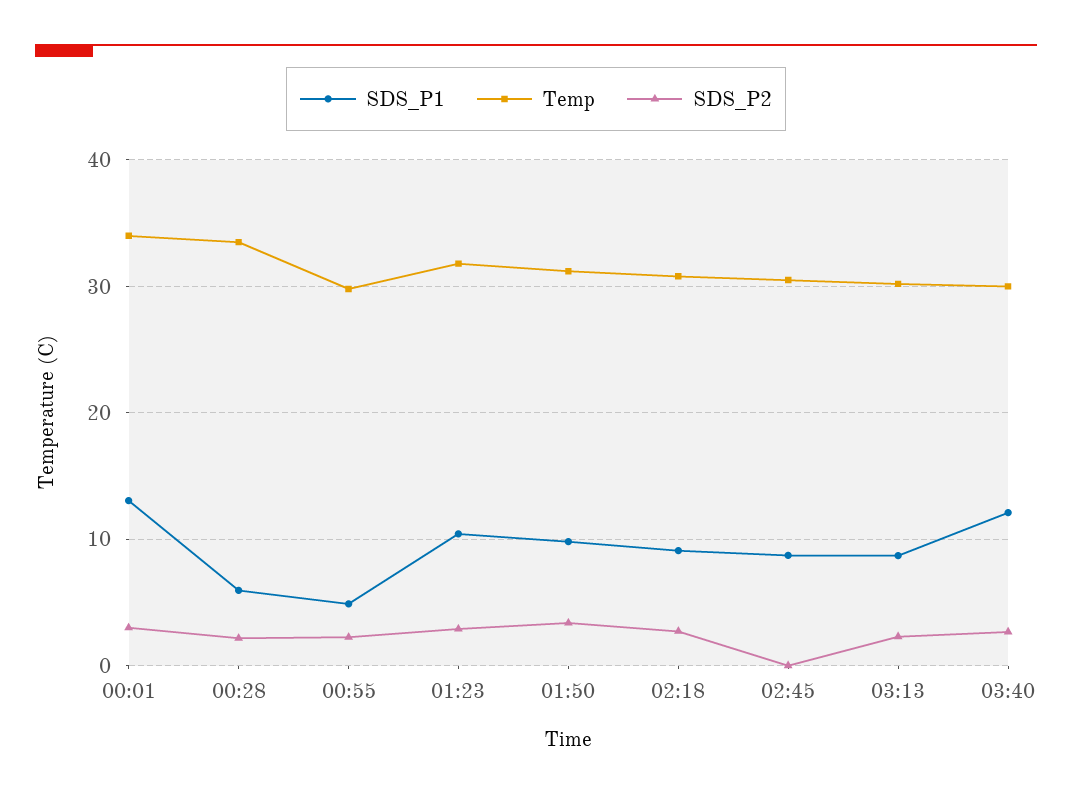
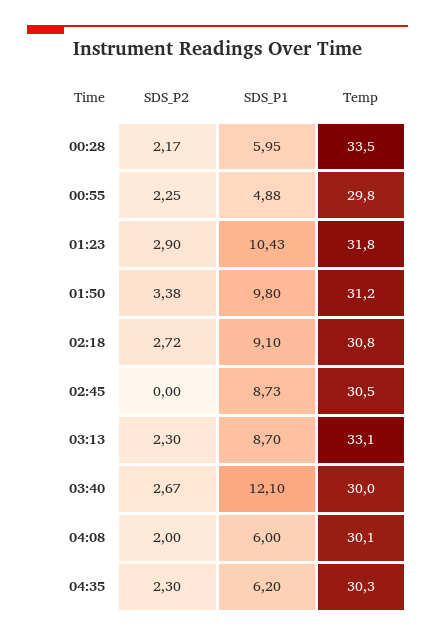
SDS_P1, 00:01: 13 -> none
Temp, 00:01: 34 -> none
SDS_P2, 00:01: 3 -> none
Temp, 03:13: 30 -> 33.1
SDS_P2, 04:08: none -> 2
SDS_P1, 04:08: none -> 6
Temp, 04:08: none -> 30.1
SDS_P2, 04:35: none -> 2.3
SDS_P1, 04:35: none -> 6.2
Temp, 04:35: none -> 30.3

